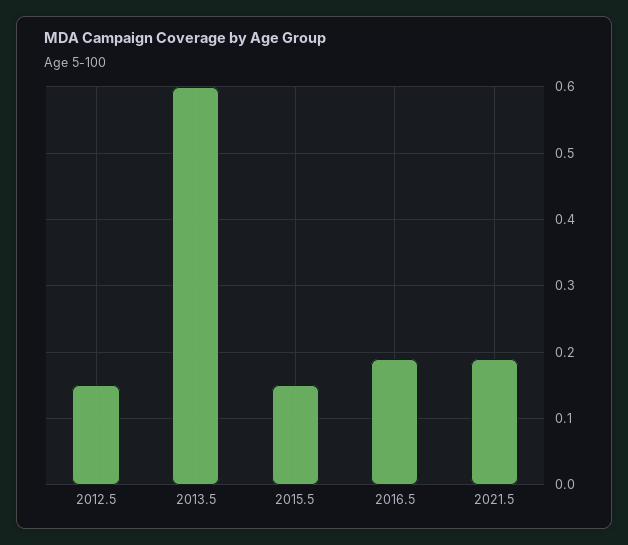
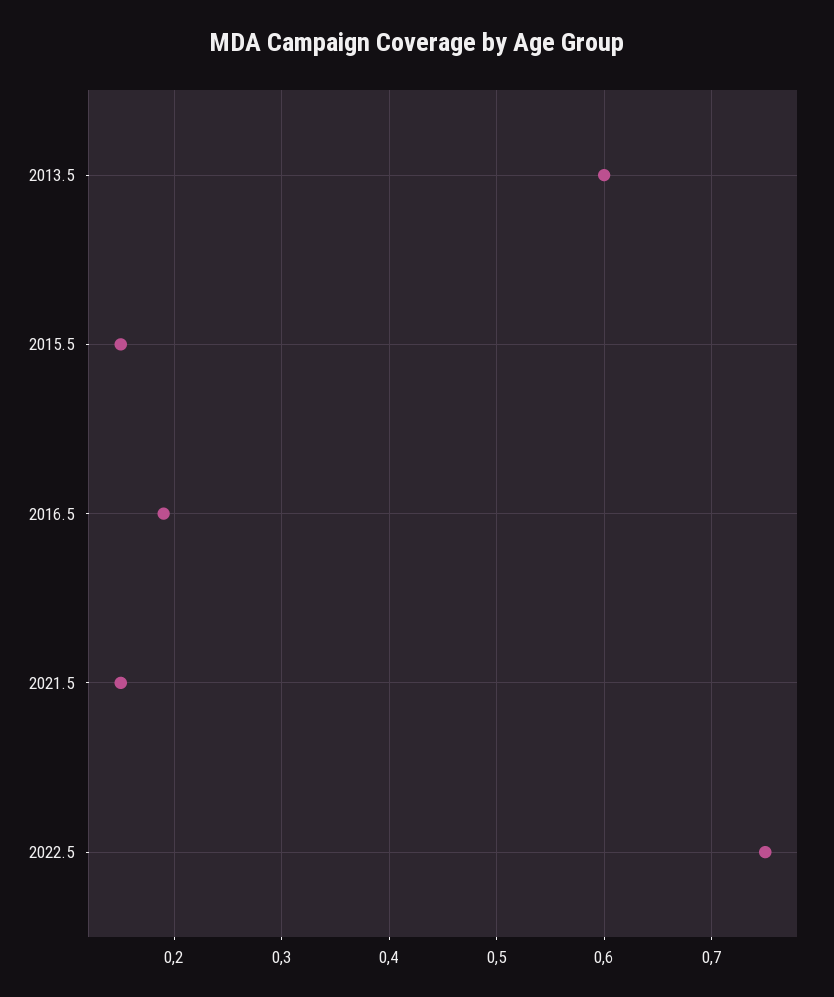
2012.5: 0.15 -> none
2021.5: 0.19 -> 0.15
2022.5: none -> 0.75

